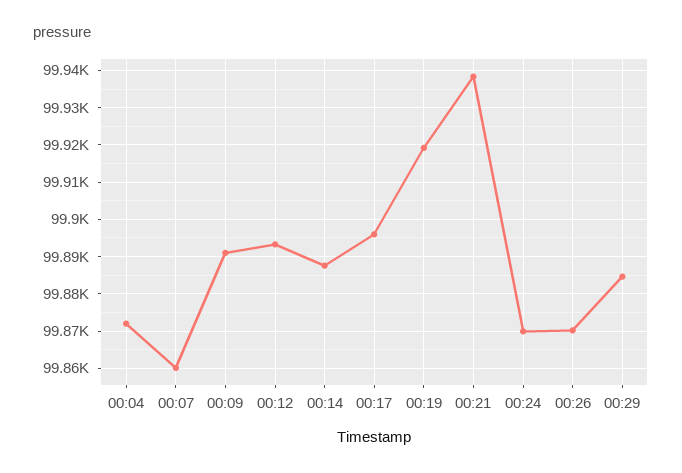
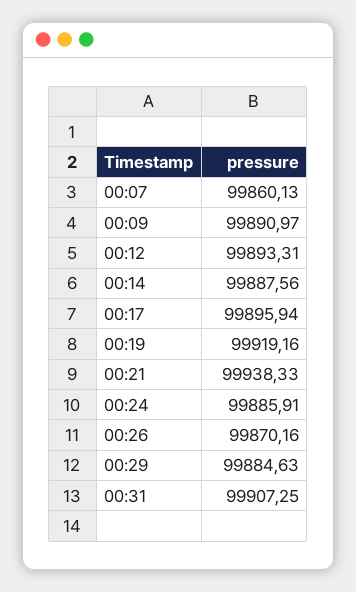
00:04: 99872 -> none
00:24: 99870 -> 99885.91
00:31: none -> 99907.25

